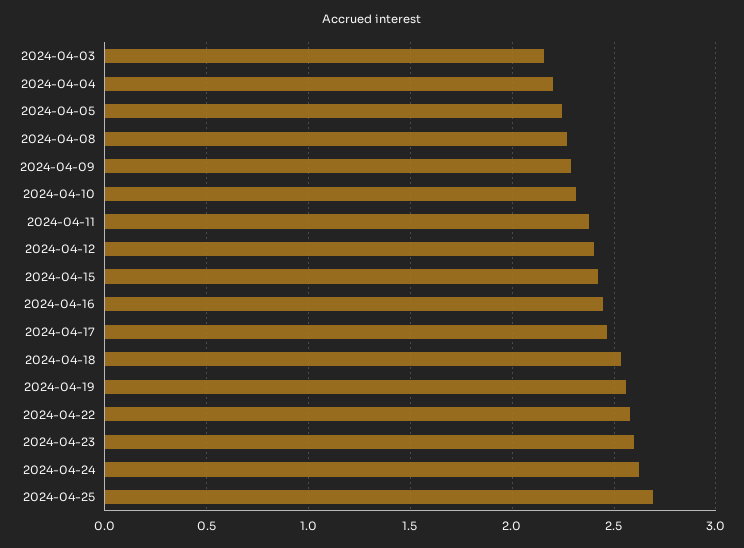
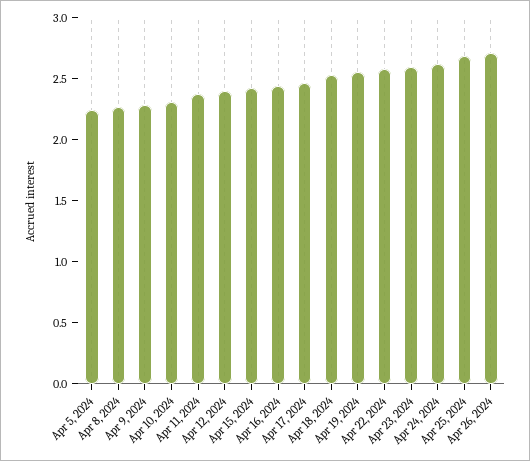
2024-04-03: 2.15 -> none
2024-04-04: 2.2 -> none
Apr 26, 2024: none -> 2.7

